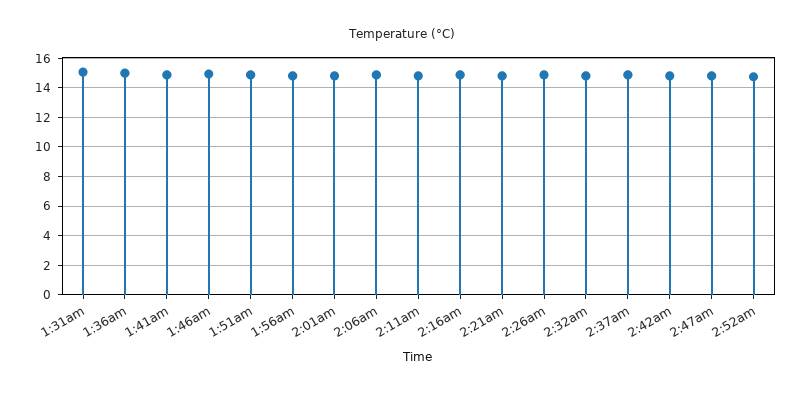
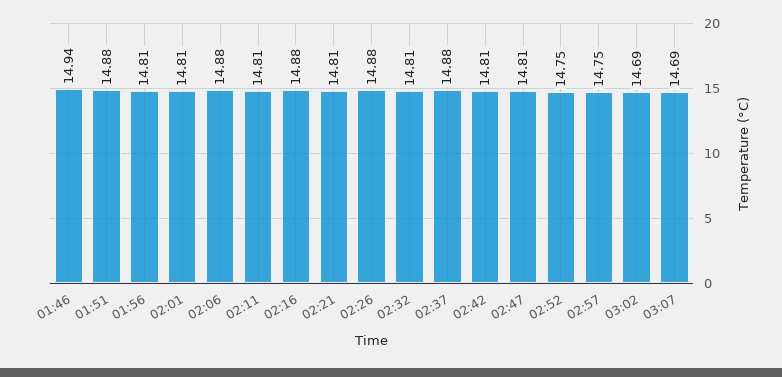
1:31am: 15 -> none
1:36am: 15 -> none
1:41am: 15 -> none
02:57: none -> 14.75
03:02: none -> 14.69
03:07: none -> 14.69

